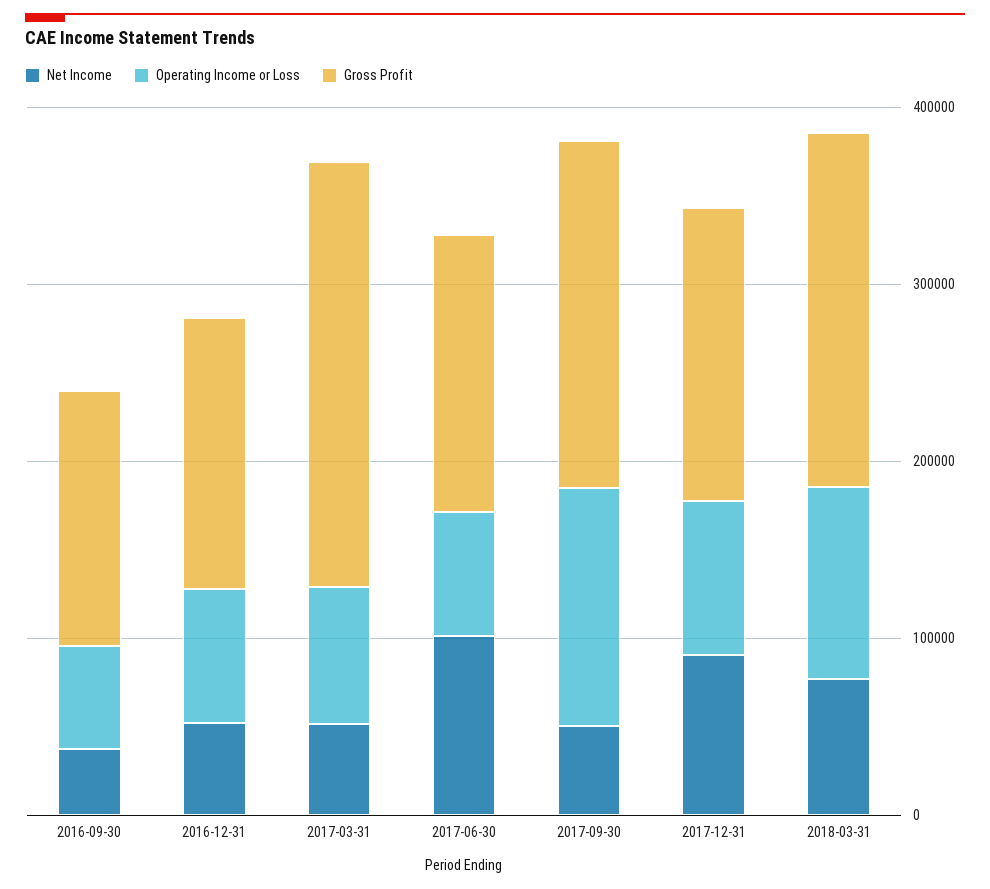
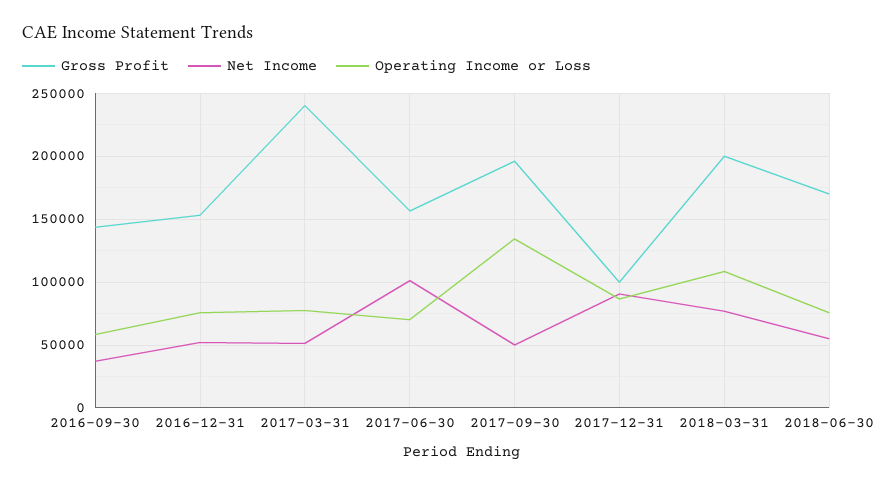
Gross Profit, 2017-12-31: 160000 -> 100000
Gross Profit, 2018-06-30: none -> 170000
Net Income, 2018-06-30: none -> 55000
Operating Income or Loss, 2018-06-30: none -> 75000

